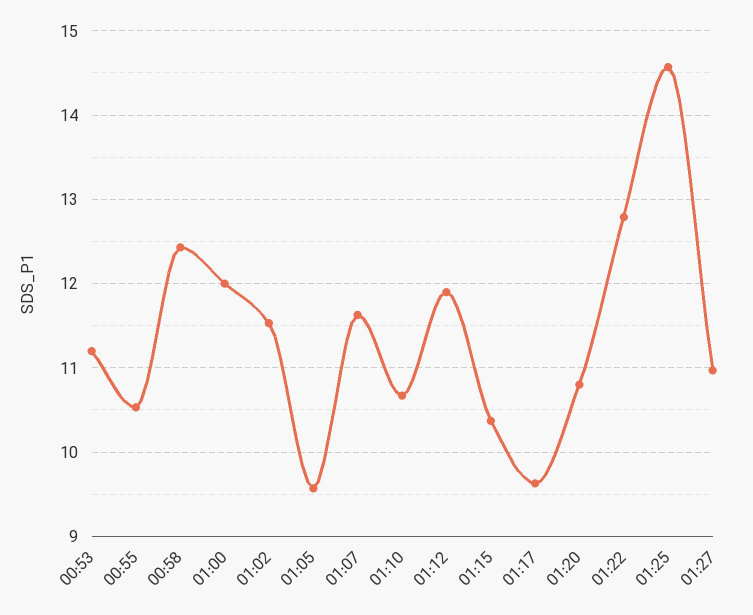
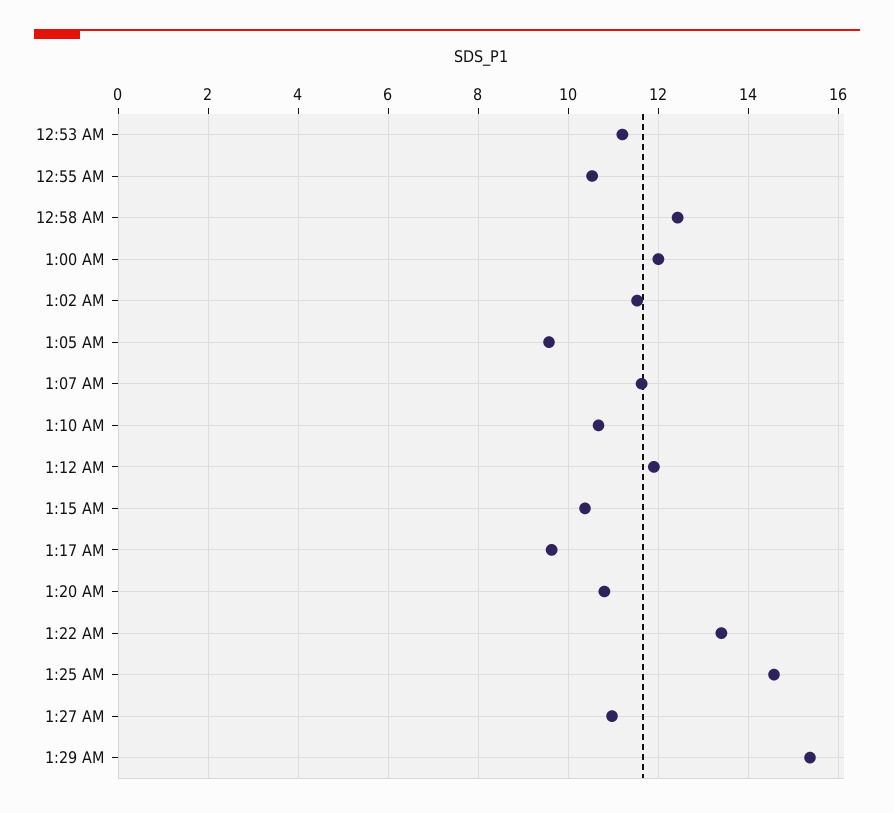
01:22: 12.8 -> 13.4
1:29 AM: none -> 15.4

